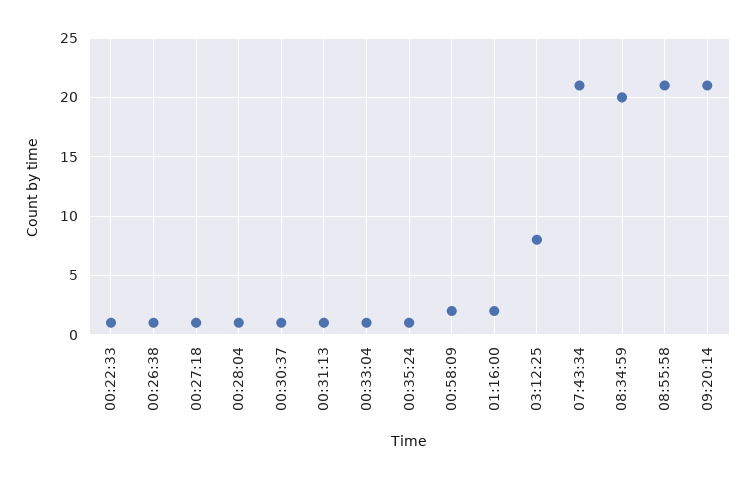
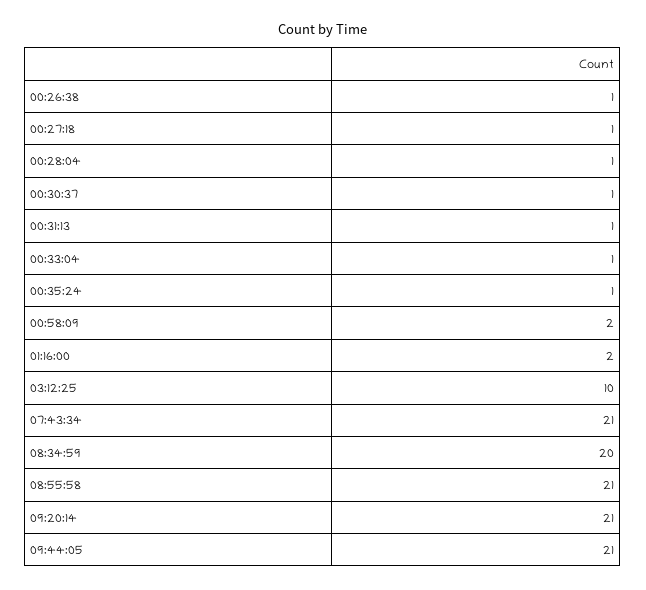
00:22:33: 1 -> none
03:12:25: 8 -> 10
09:44:05: none -> 21

